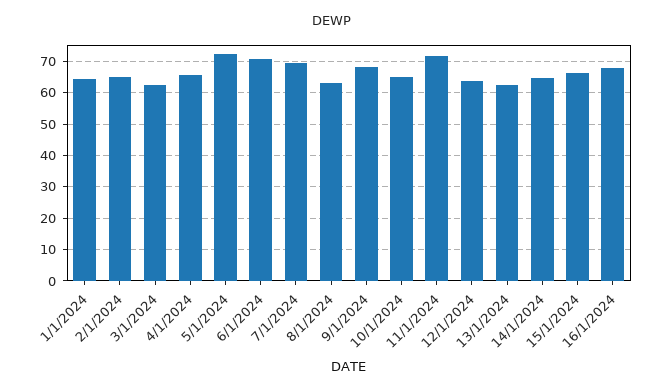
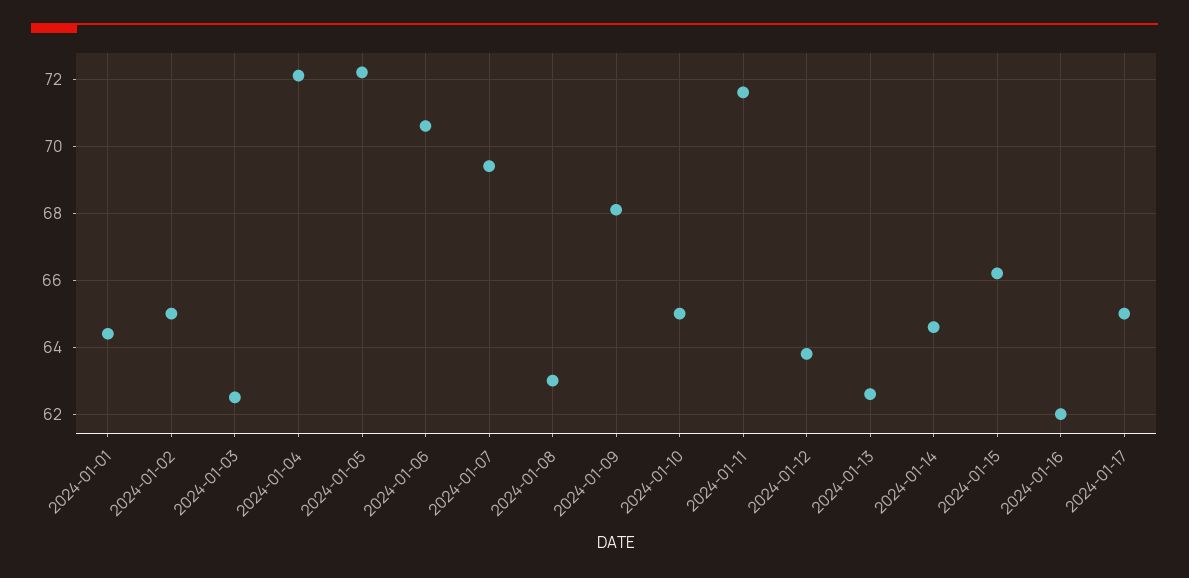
4/1/2024: 66 -> 72
16/1/2024: 68 -> 62
2024-01-17: none -> 65

